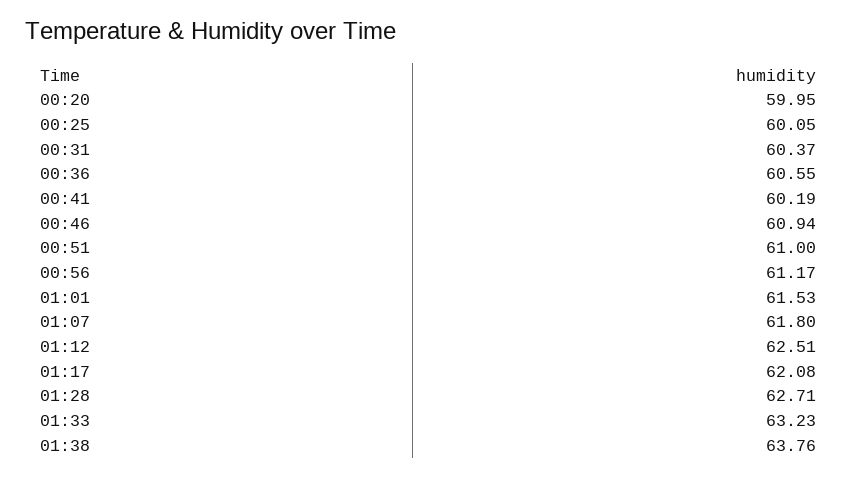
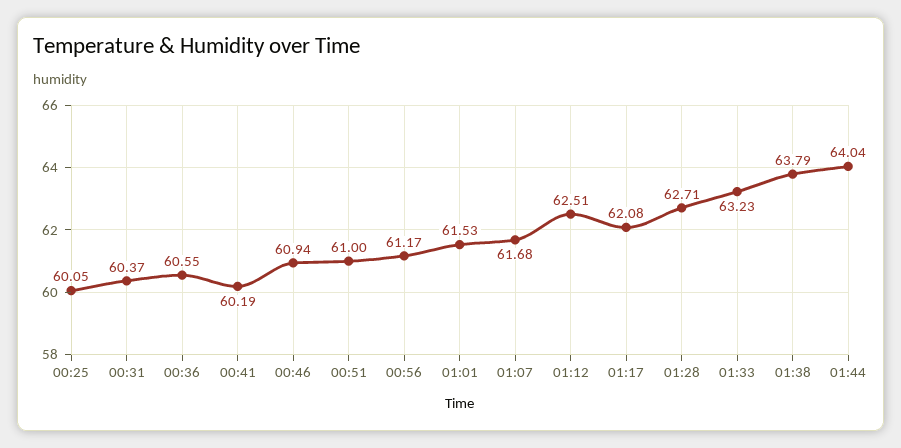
00:20: 59.95 -> none
01:07: 61.8 -> 61.68
01:38: 63.76 -> 63.79
01:44: none -> 64.04

